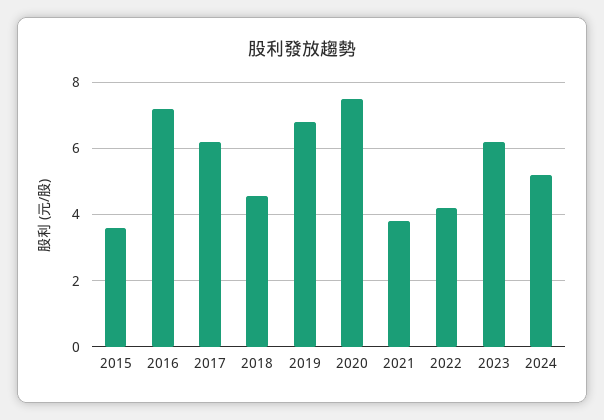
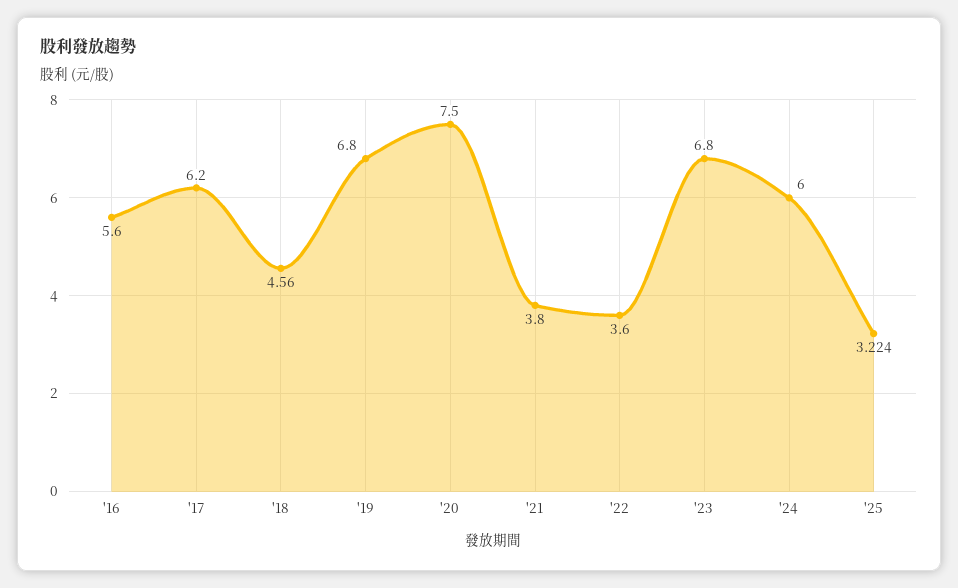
2015: 3.6 -> none
2016: 7.2 -> 5.6
2022: 4.2 -> 3.6
2023: 6.2 -> 6.8
2024: 5.2 -> 6
'25: none -> 3.224

